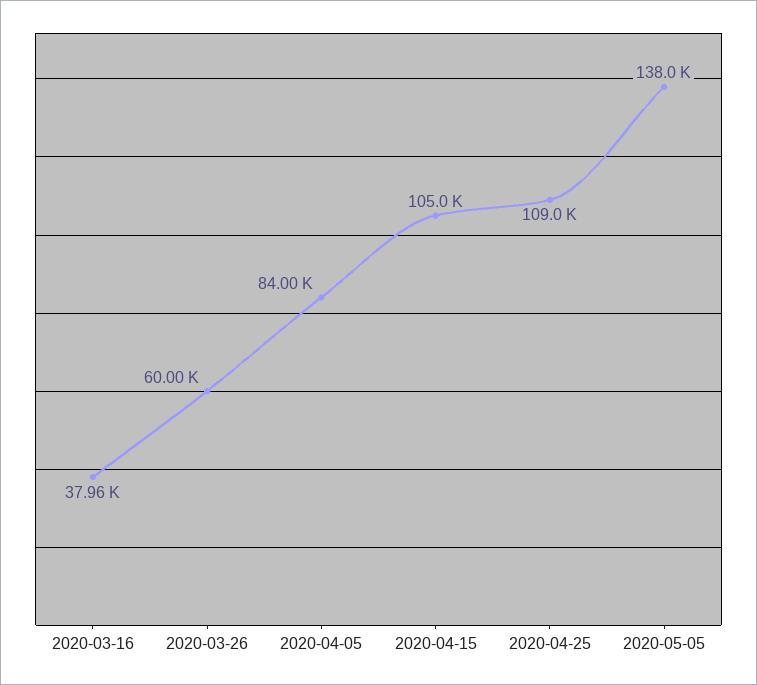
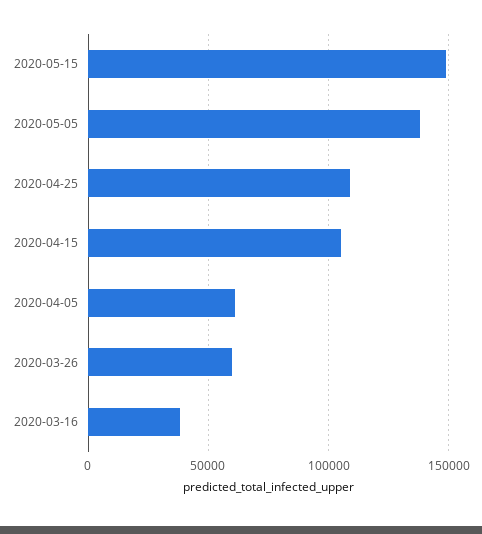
2020-04-05: 84000 -> 60000
2020-05-15: none -> 150000

